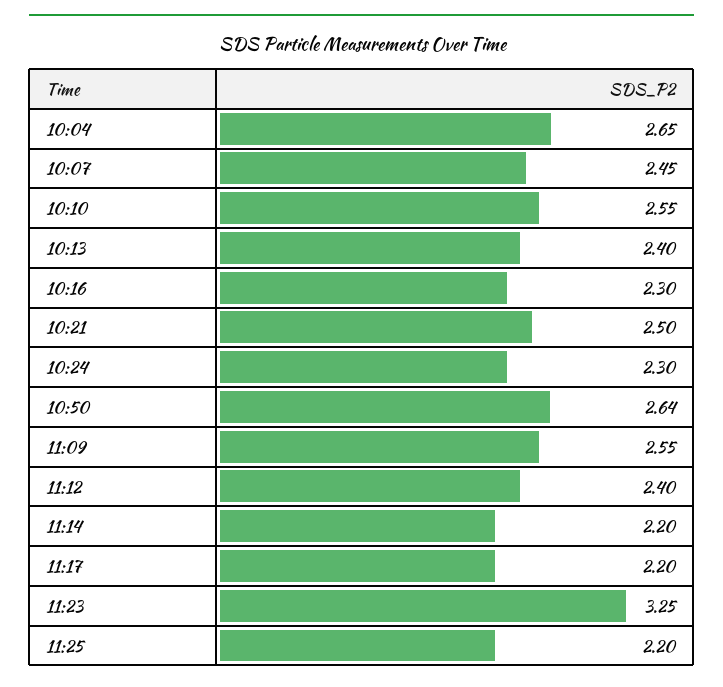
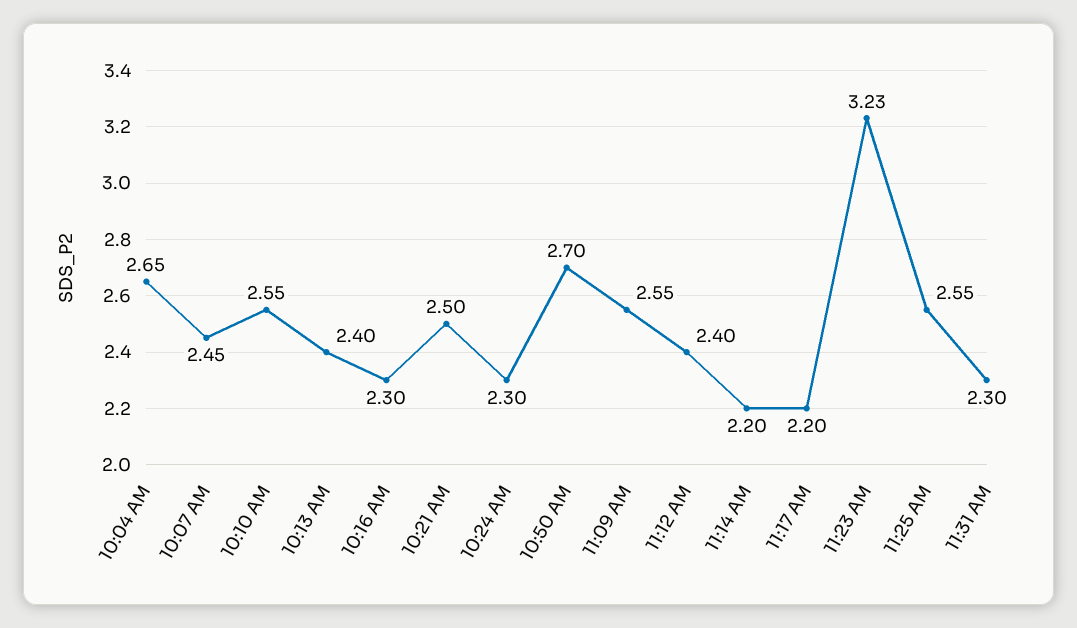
10:50: 2.64 -> 2.7
11:23: 3.25 -> 3.23
11:25: 2.2 -> 2.55
11:31 AM: none -> 2.3

